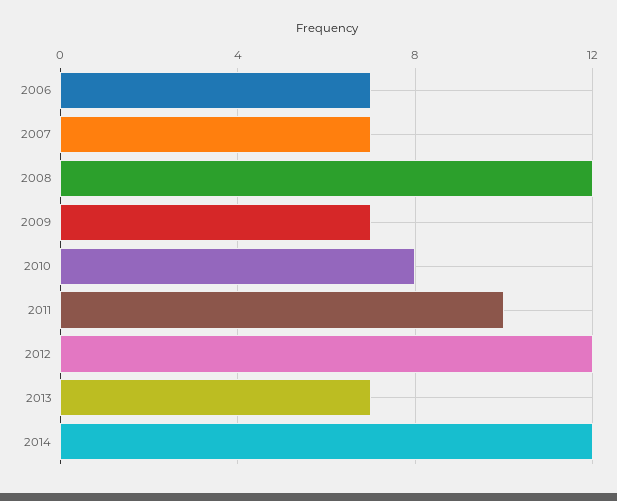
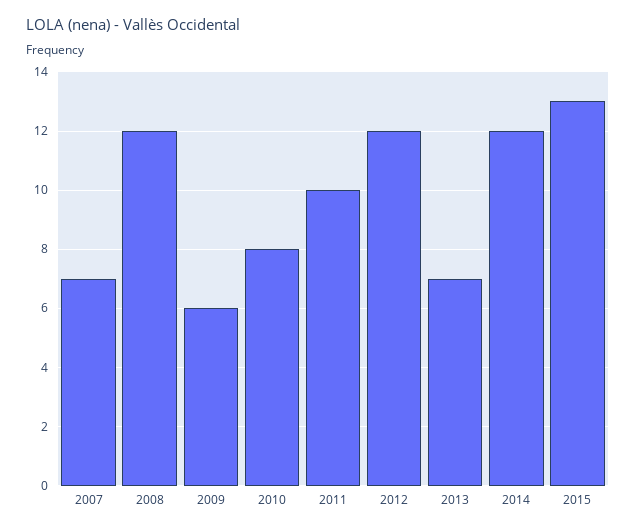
2006: 7 -> none
2009: 7 -> 6
2015: none -> 13

